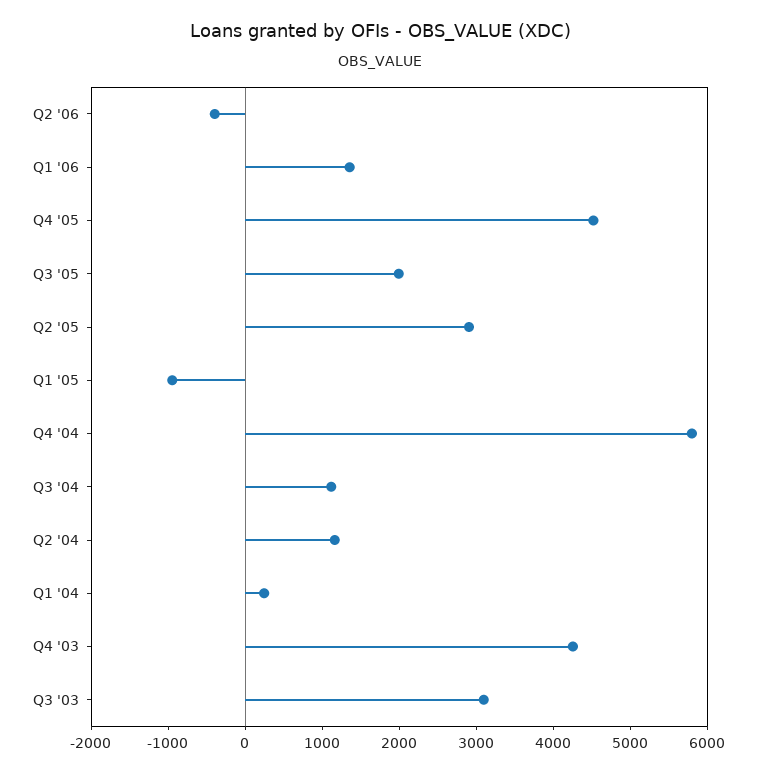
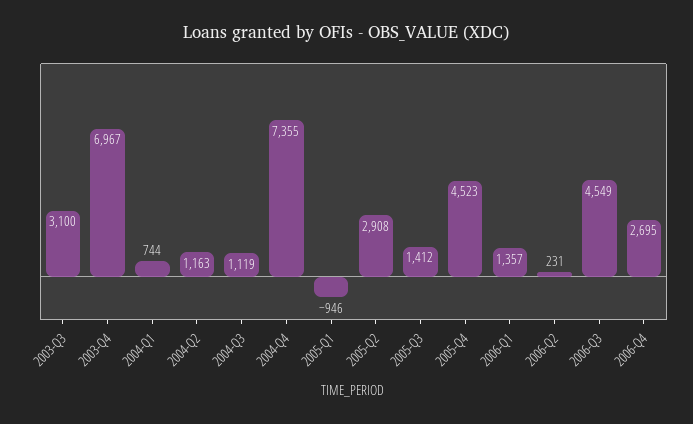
Q2 '06: -400 -> 231
Q3 '05: 2000 -> 1412
Q4 '04: 5800 -> 7355
Q1 '04: 200 -> 744
Q4 '03: 4200 -> 6967
2006-Q3: none -> 4549
2006-Q4: none -> 2695

